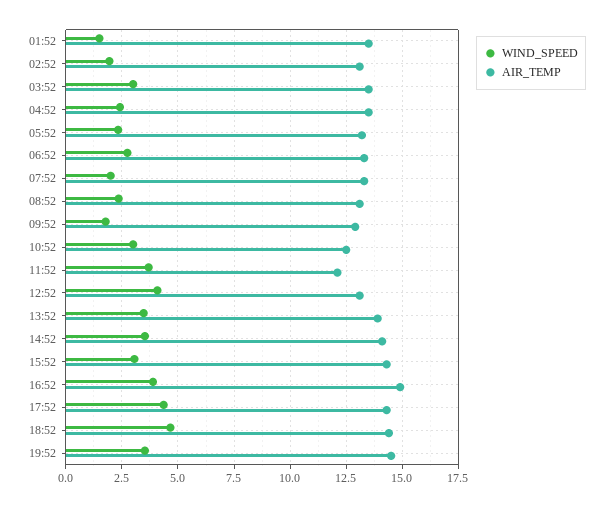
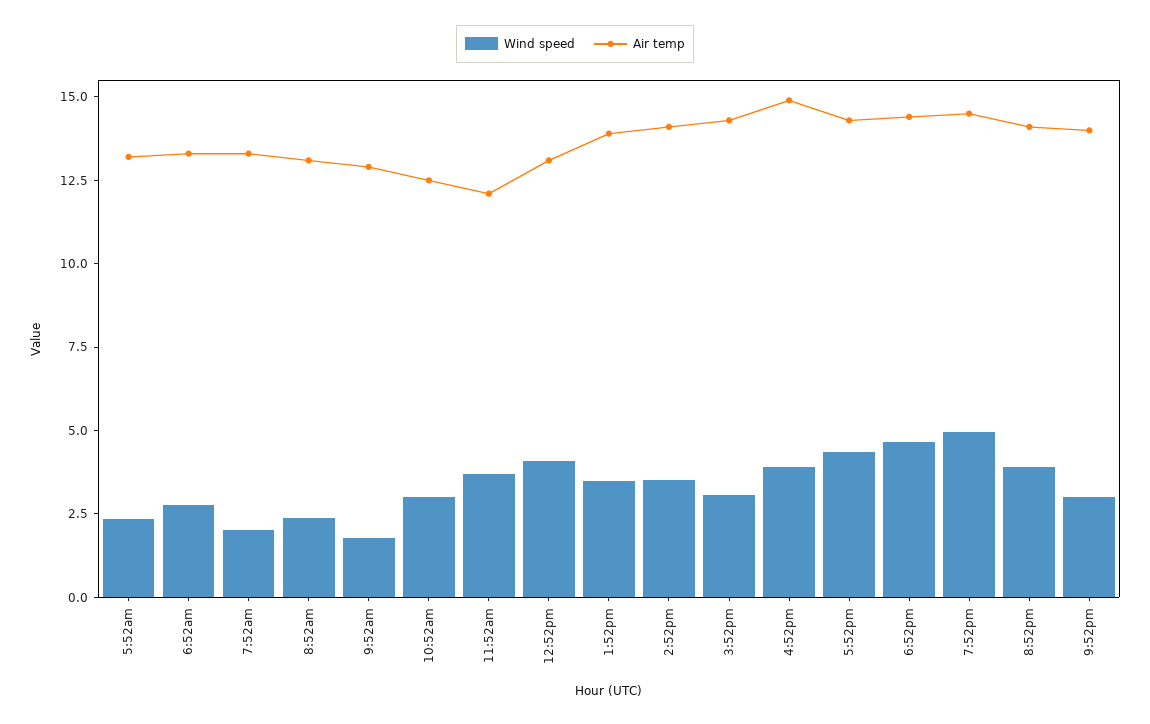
WIND_SPEED, 01:52: 1.5 -> none
AIR_TEMP, 01:52: 13.5 -> none
WIND_SPEED, 02:52: 2 -> none
AIR_TEMP, 02:52: 13 -> none
WIND_SPEED, 03:52: 3 -> none
AIR_TEMP, 03:52: 13.5 -> none
WIND_SPEED, 04:52: 2.5 -> none
AIR_TEMP, 04:52: 13.5 -> none
WIND_SPEED, 19:52: 3.5 -> 5
WIND_SPEED, 8:52pm: none -> 4
AIR_TEMP, 8:52pm: none -> 14
WIND_SPEED, 9:52pm: none -> 3
AIR_TEMP, 9:52pm: none -> 14

